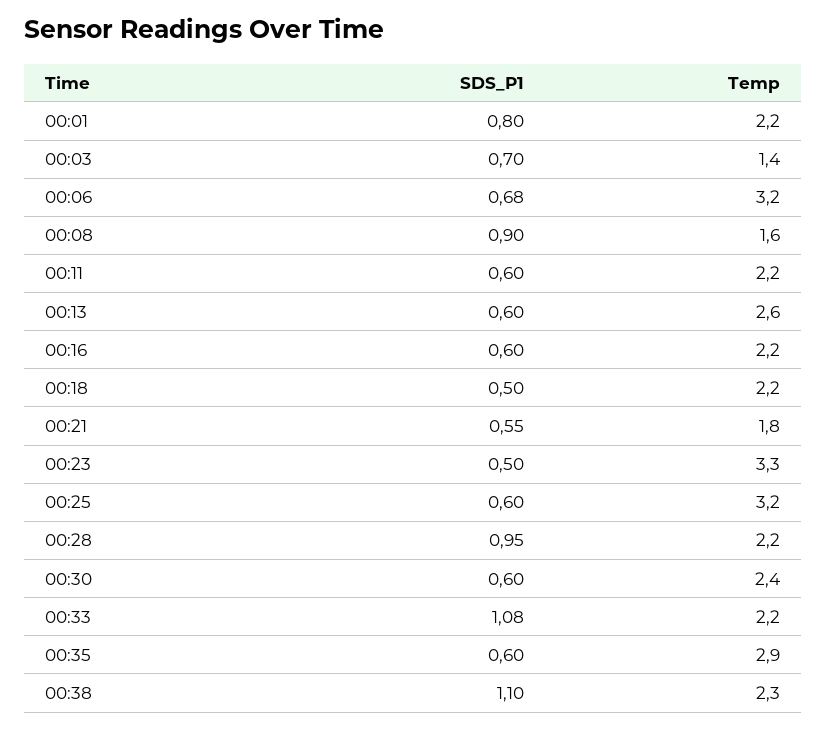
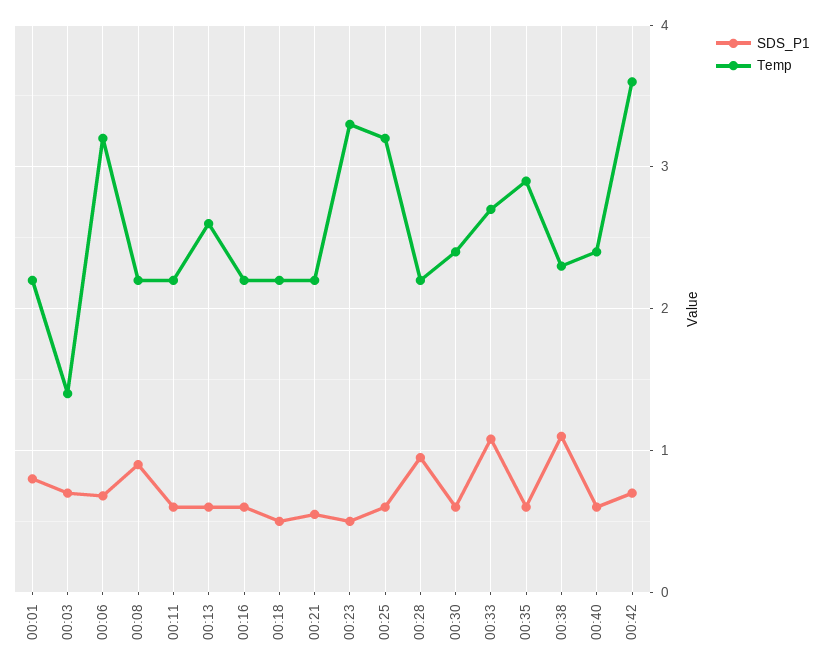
Temp, 00:08: 1.6 -> 2.2
Temp, 00:21: 1.8 -> 2.2
Temp, 00:33: 2.2 -> 2.7
SDS_P1, 00:40: none -> 0.6
Temp, 00:40: none -> 2.4
SDS_P1, 00:42: none -> 0.7
Temp, 00:42: none -> 3.6

